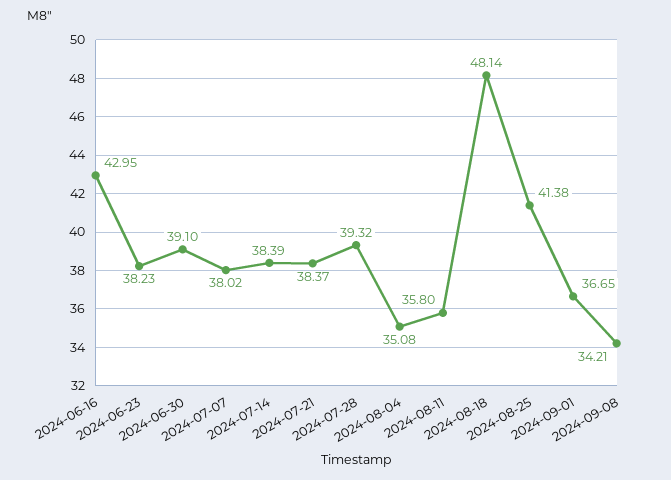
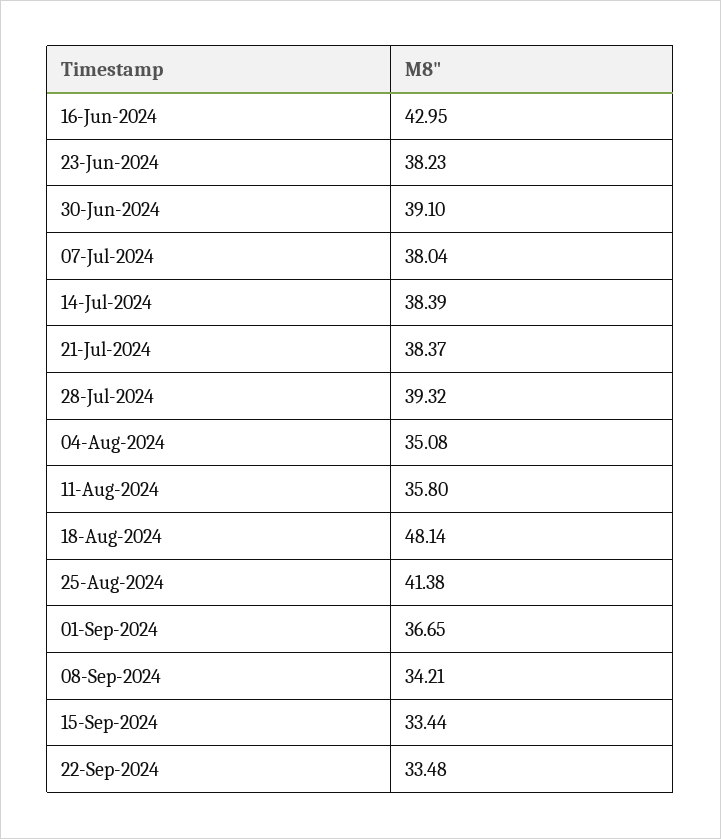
2024-07-07: 38.02 -> 38.04
15-Sep-2024: none -> 33.44
22-Sep-2024: none -> 33.48

